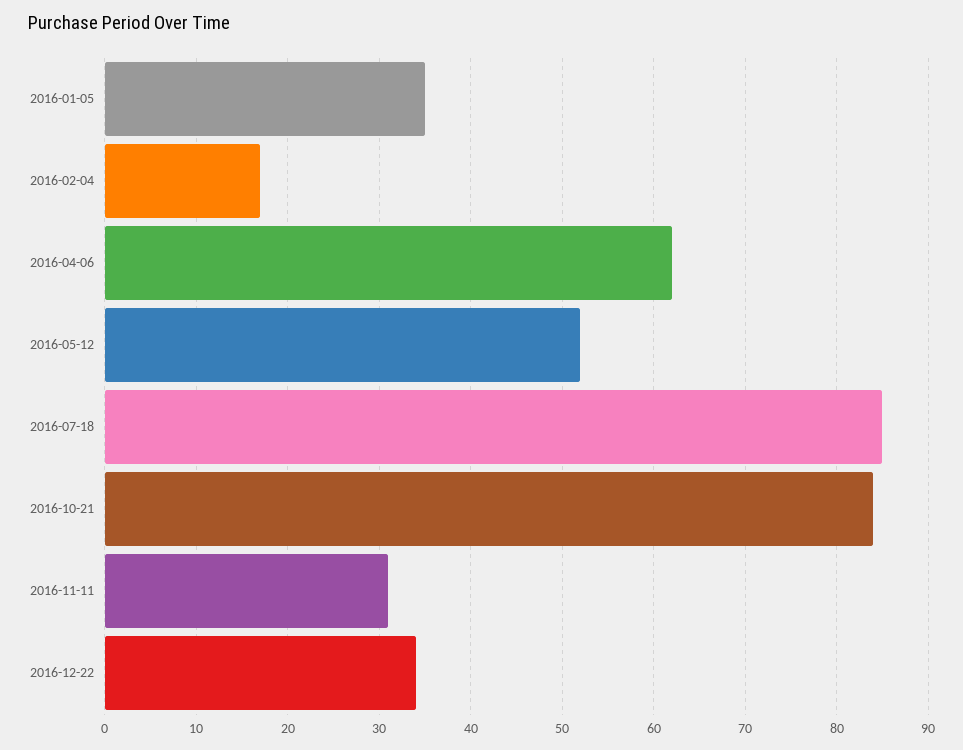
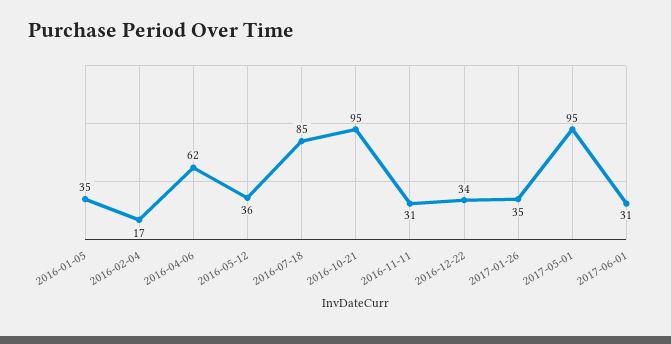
2016-05-12: 52 -> 36
2016-10-21: 84 -> 95
2017-01-26: none -> 35
2017-05-01: none -> 95
2017-06-01: none -> 31

